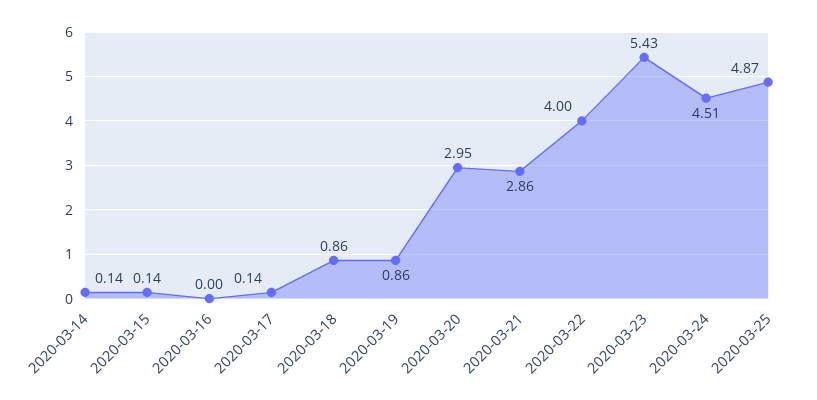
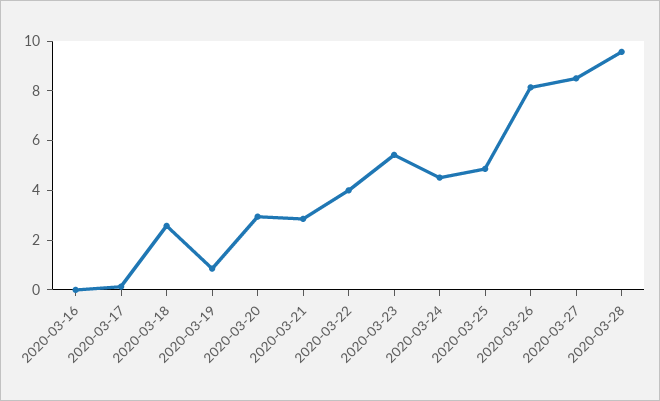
2020-03-14: 0.14 -> none
2020-03-15: 0.14 -> none
2020-03-18: 0.86 -> 2.5
2020-03-26: none -> 8
2020-03-27: none -> 8.5
2020-03-28: none -> 9.5

